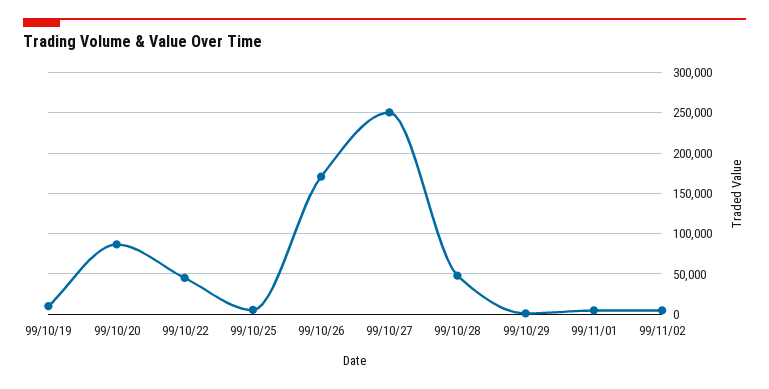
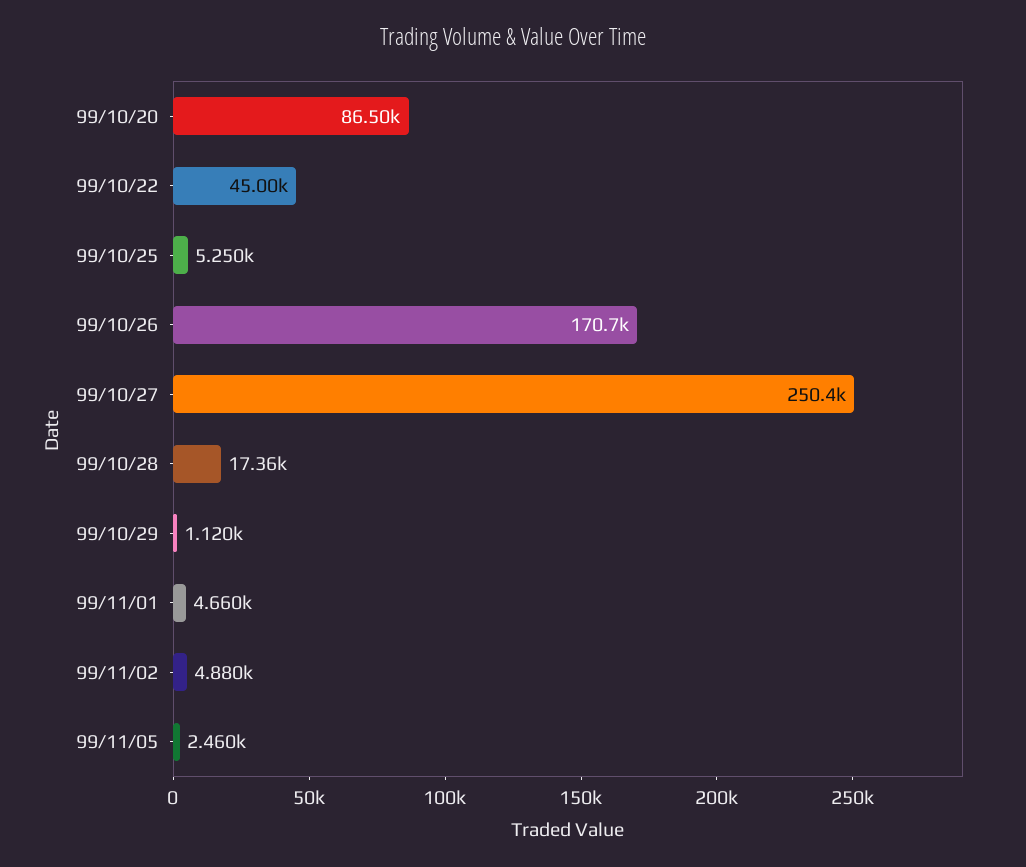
99/10/19: 10000 -> none
99/10/28: 50000 -> 17360
99/11/05: none -> 2460

